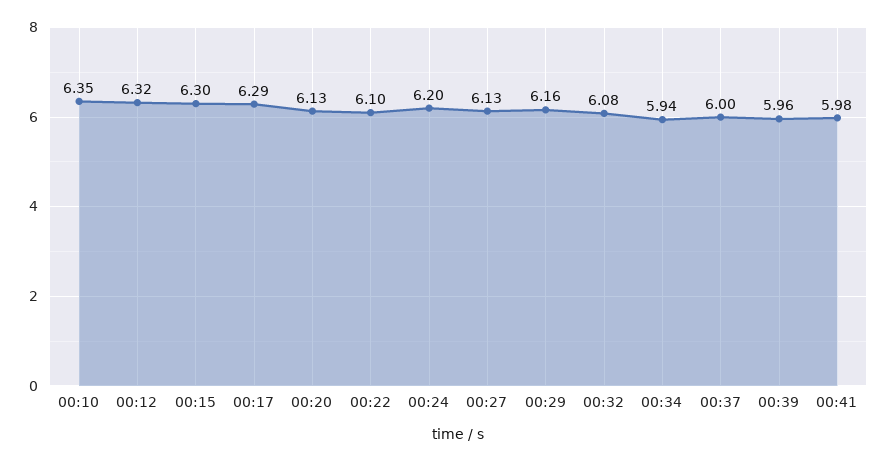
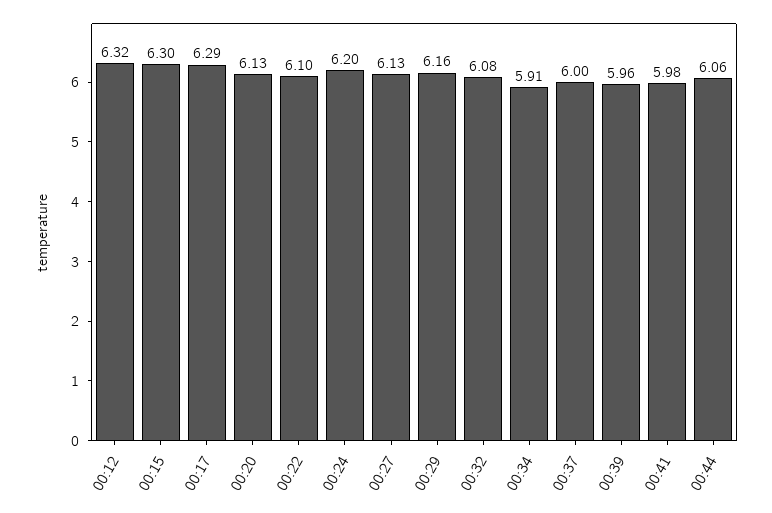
00:10: 6.35 -> none
00:34: 5.94 -> 5.91
00:44: none -> 6.06

